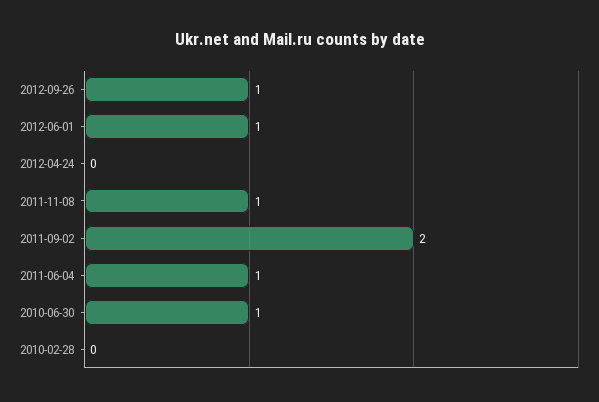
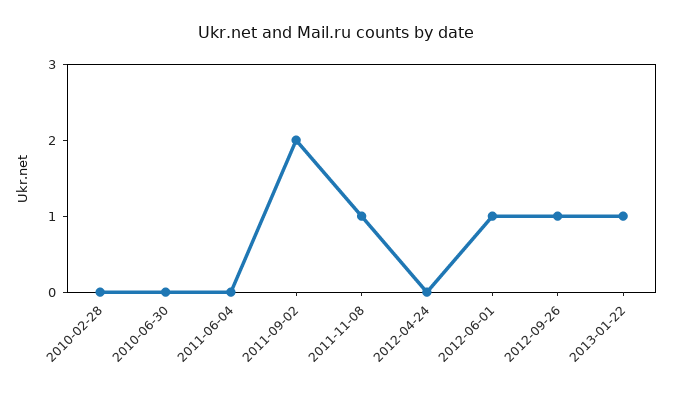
2011-06-04: 1 -> 0
2010-06-30: 1 -> 0
2013-01-22: none -> 1

